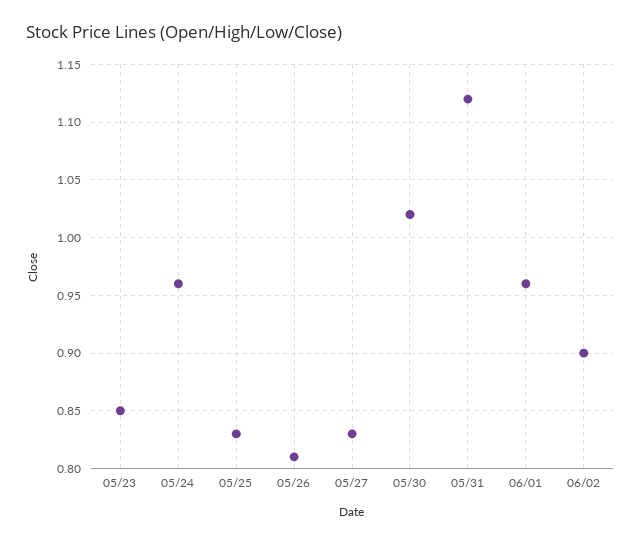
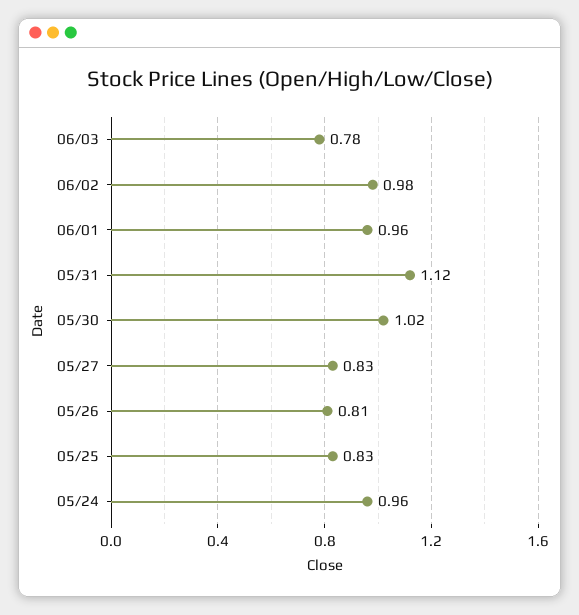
05/23: 0.85 -> none
06/02: 0.9 -> 0.98
06/03: none -> 0.78

